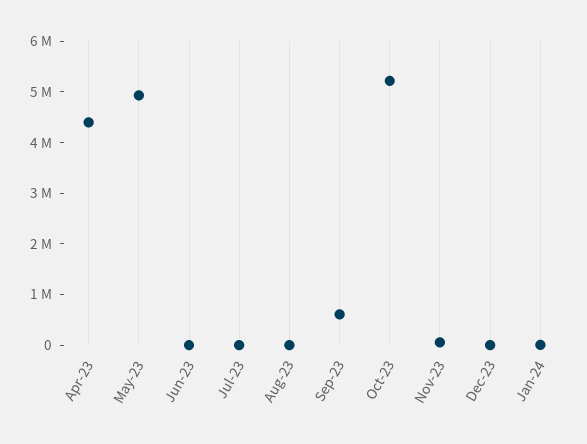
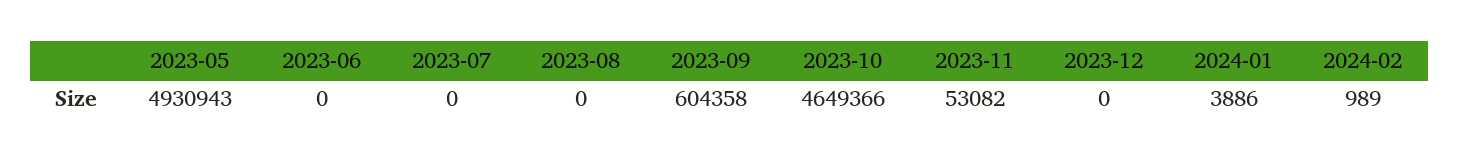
Apr-23: 4400000 -> none
Oct-23: 5200000 -> 4649366
2024-02: none -> 989

